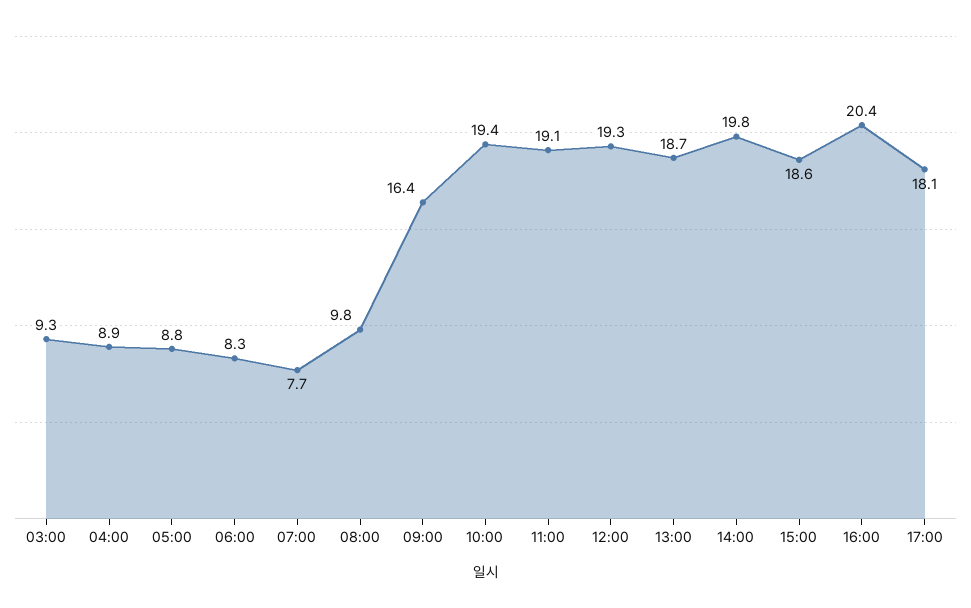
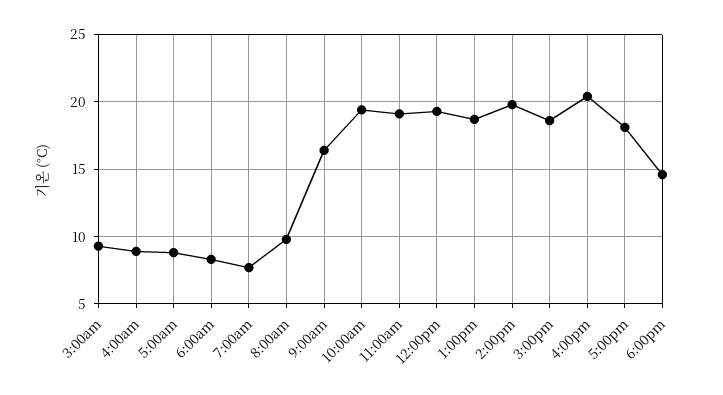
6:00pm: none -> 14.5

